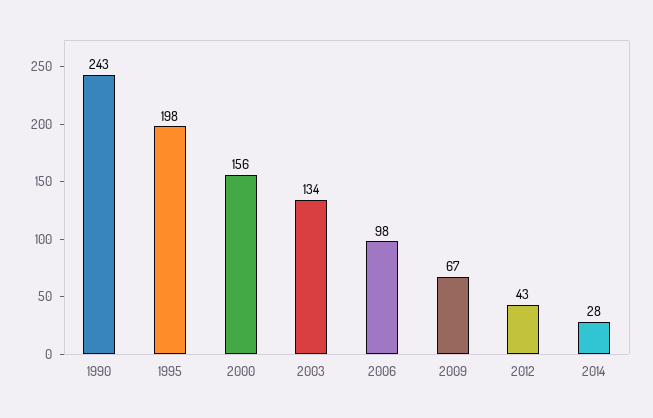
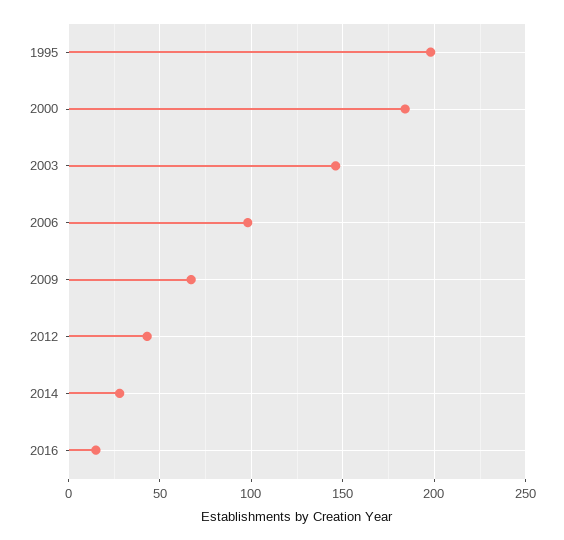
1990: 243 -> none
2000: 156 -> 185
2003: 134 -> 145
2016: none -> 15

